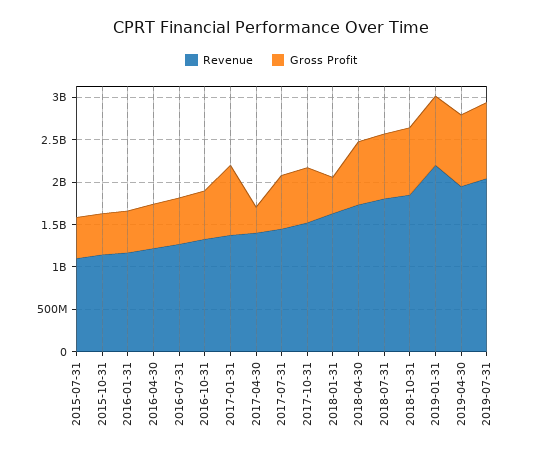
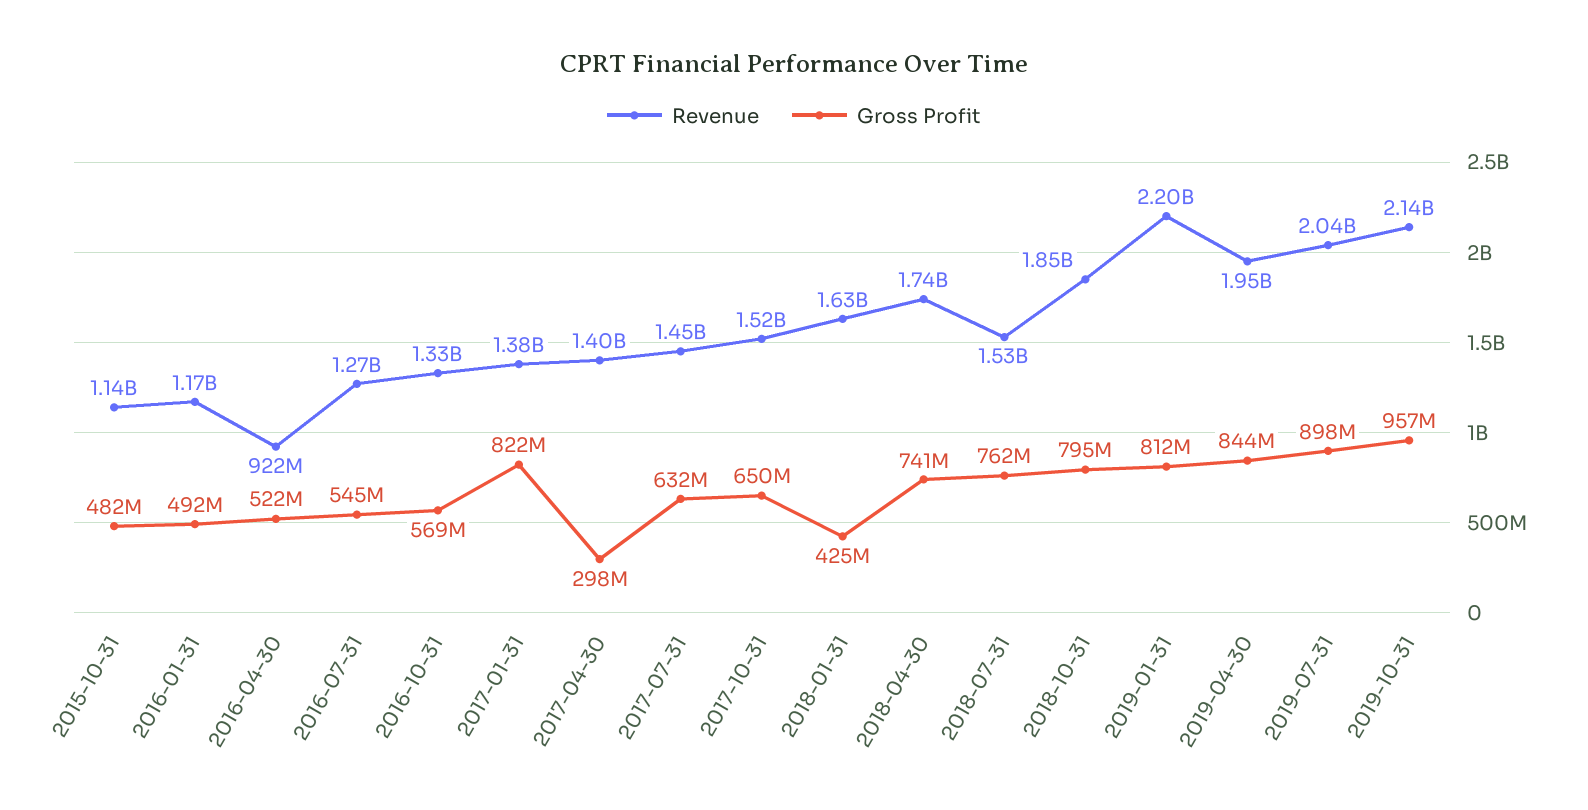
Revenue, 2015-07-31: 1100000000 -> none
Gross Profit, 2015-07-31: 500000000 -> none
Revenue, 2016-04-30: 1200000000 -> 922000000
Revenue, 2018-07-31: 1800000000 -> 1530000000
Revenue, 2019-10-31: none -> 2140000000
Gross Profit, 2019-10-31: none -> 957000000

